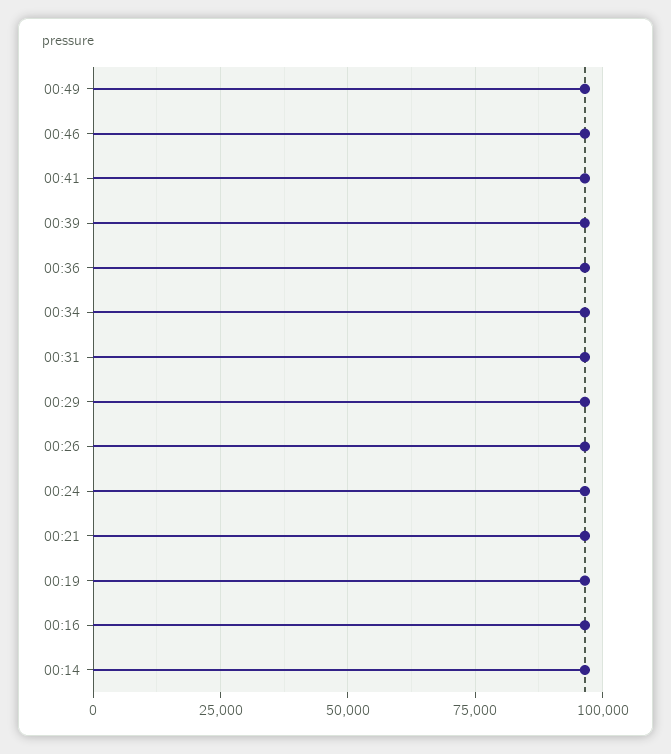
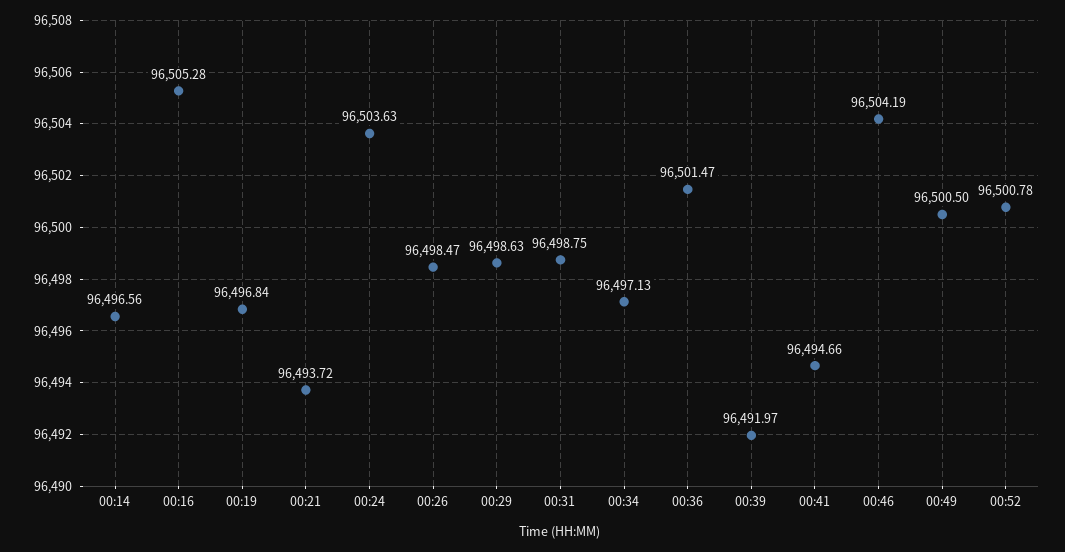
00:52: none -> 96500.78

